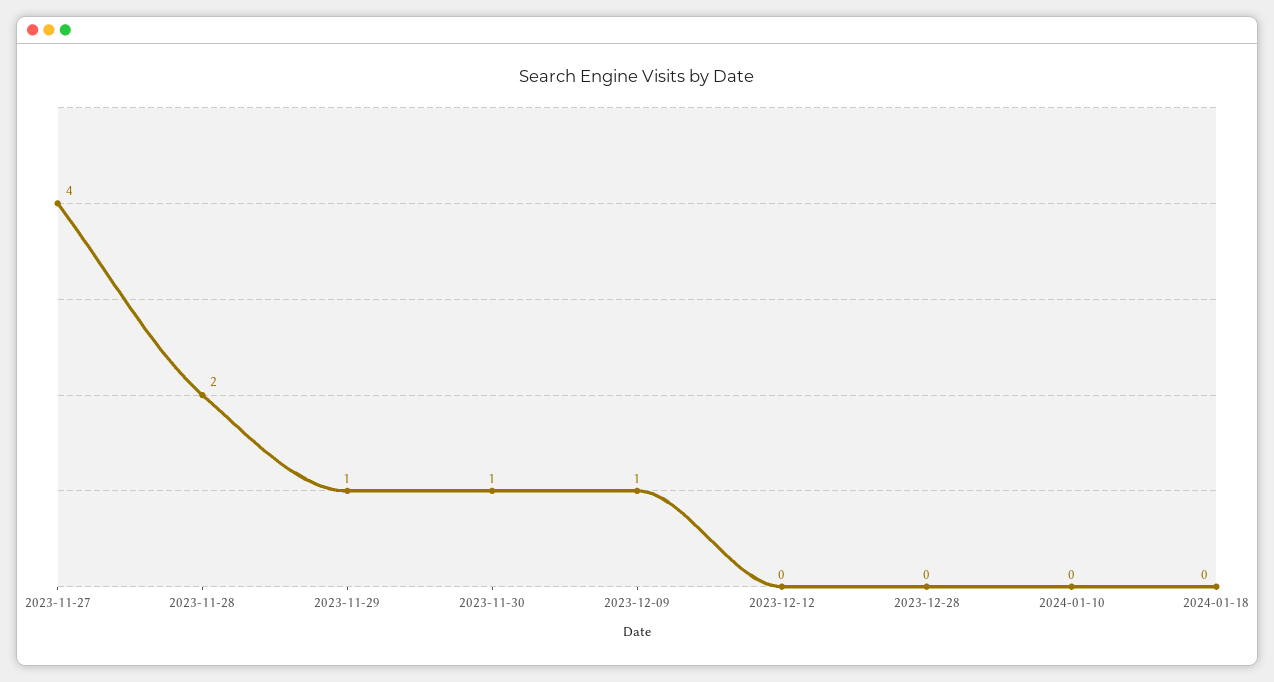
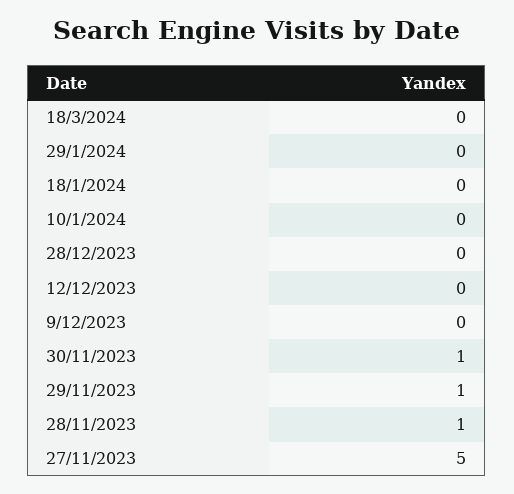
2023-11-27: 4 -> 5
2023-11-28: 2 -> 1
2023-12-09: 1 -> 0
18/3/2024: none -> 0
29/1/2024: none -> 0

